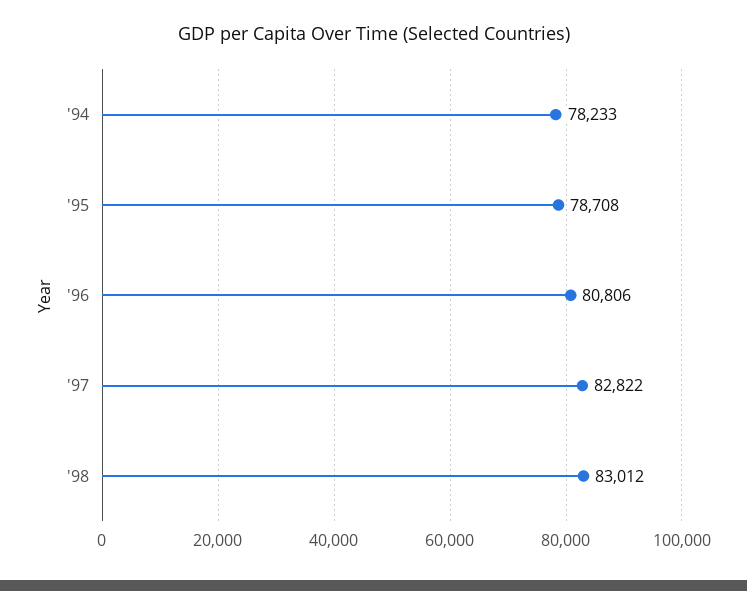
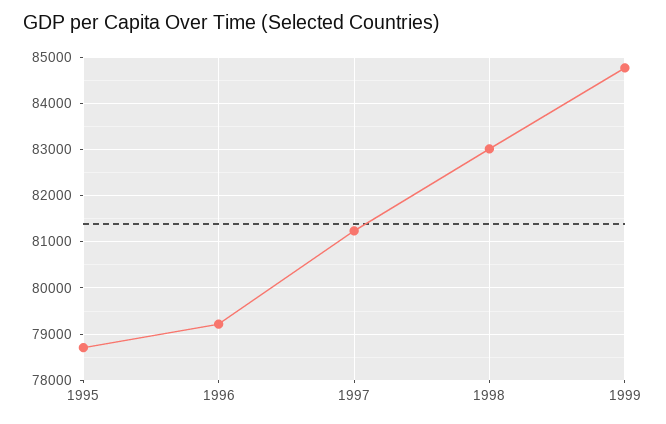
'94: 78233 -> none
'96: 80806 -> 79200
'97: 82822 -> 81200
1999: none -> 84800

